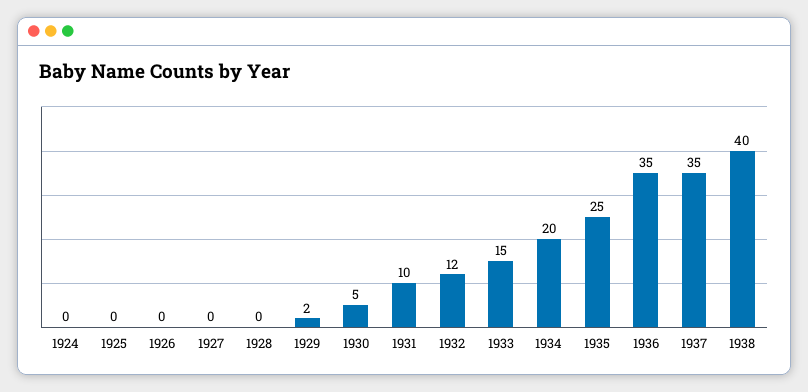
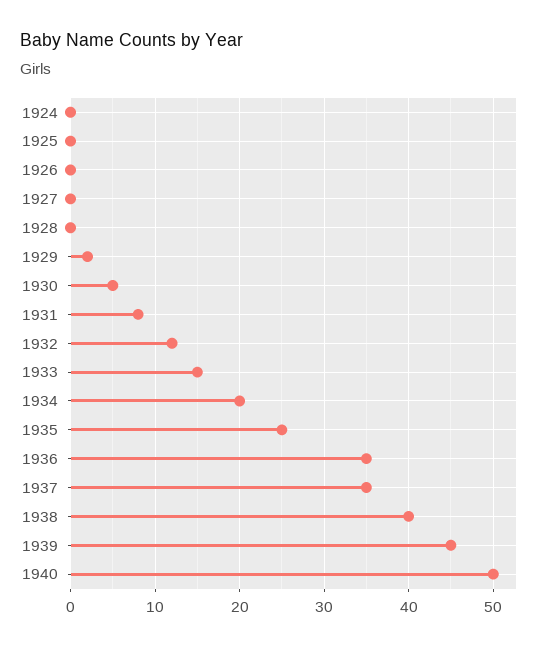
1931: 10 -> 8
1939: none -> 45
1940: none -> 50

